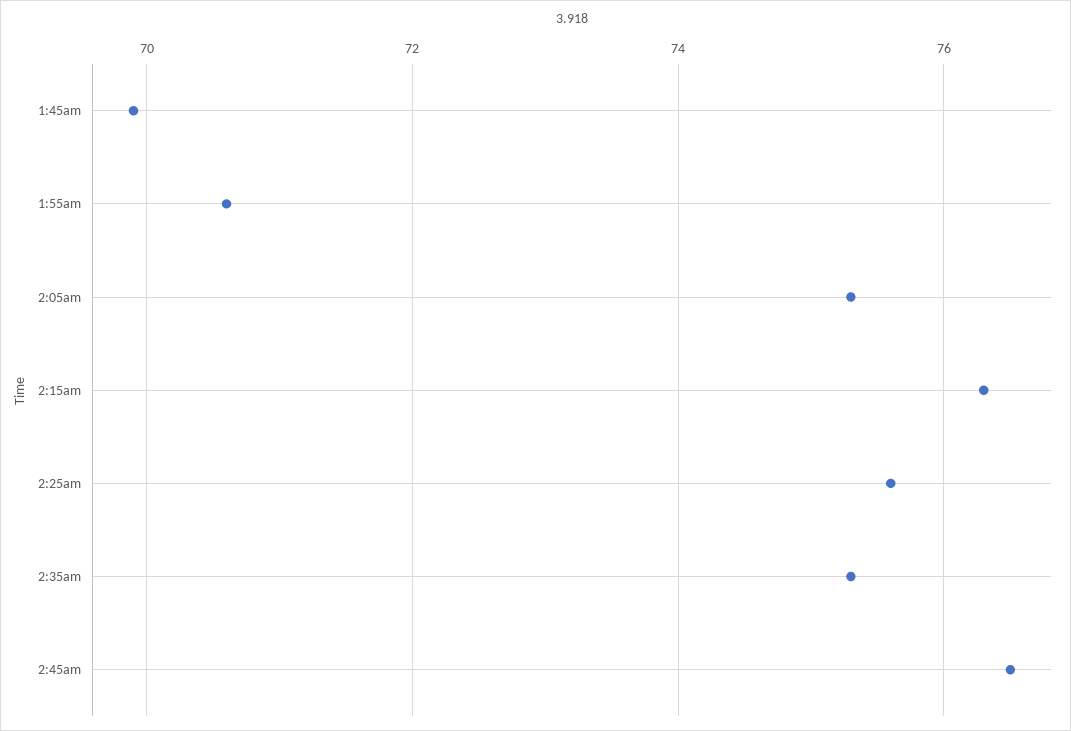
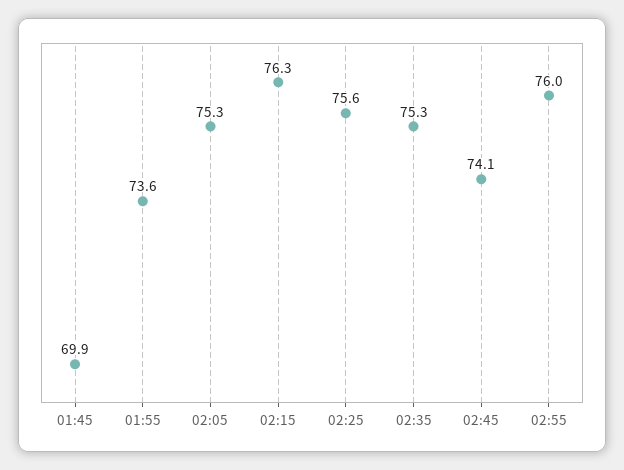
1:55am: 70.5 -> 73.6
2:45am: 76.5 -> 74.1
02:55: none -> 76

